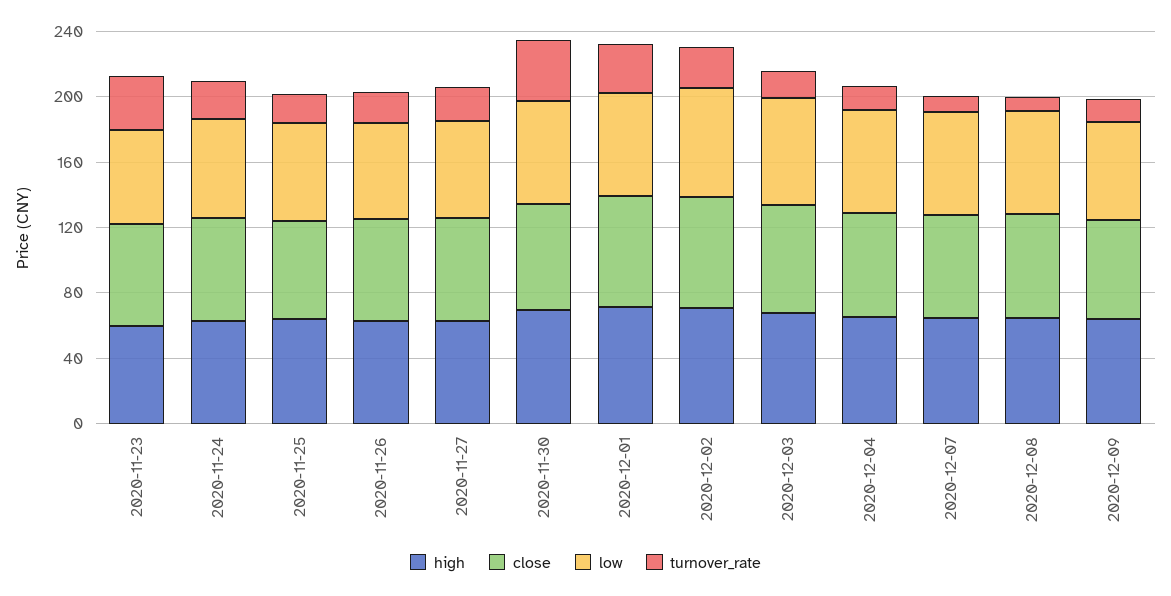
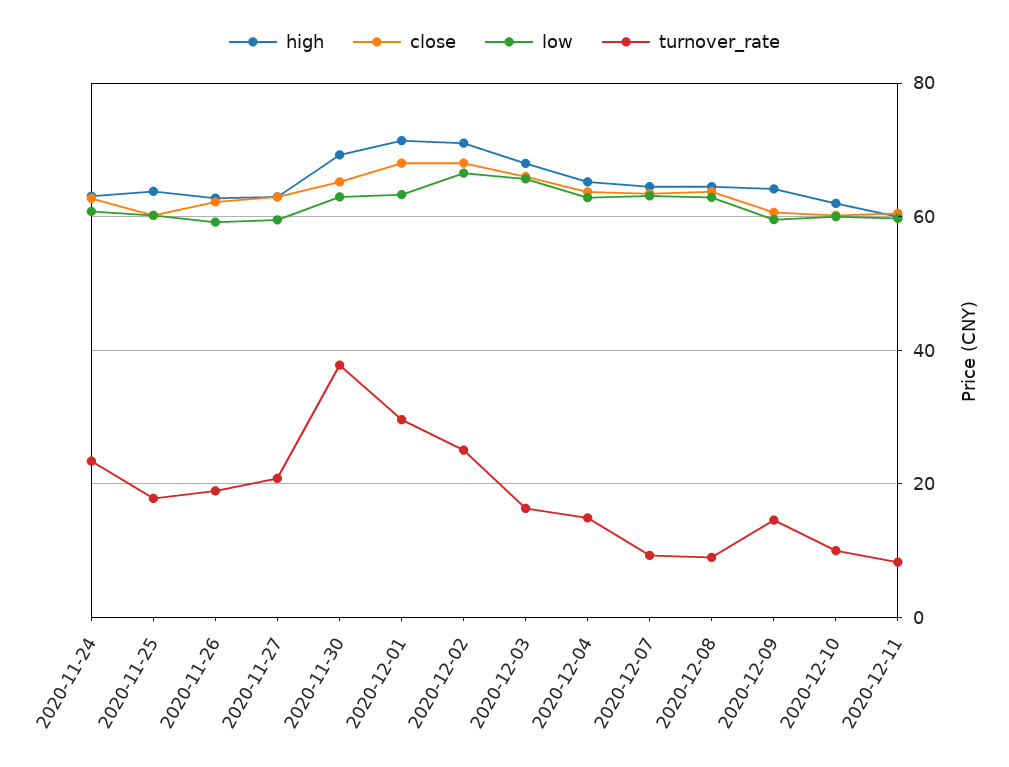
high, 2020-11-23: 60 -> none
close, 2020-11-23: 60 -> none
low, 2020-11-23: 60 -> none
turnover_rate, 2020-11-23: 30 -> none
high, 2020-12-10: none -> 62
close, 2020-12-10: none -> 60
low, 2020-12-10: none -> 60
turnover_rate, 2020-12-10: none -> 10
high, 2020-12-11: none -> 60
close, 2020-12-11: none -> 60
low, 2020-12-11: none -> 60
turnover_rate, 2020-12-11: none -> 8

